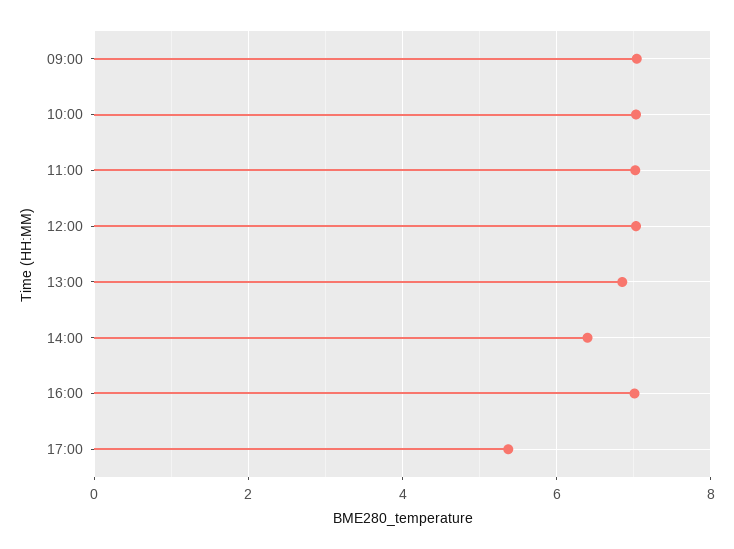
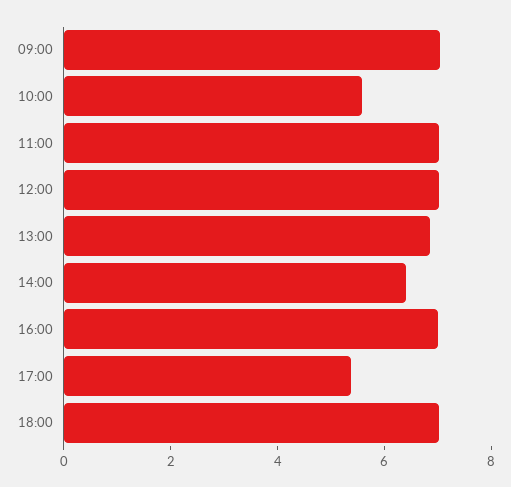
10:00: 7 -> 5.5
18:00: none -> 7

